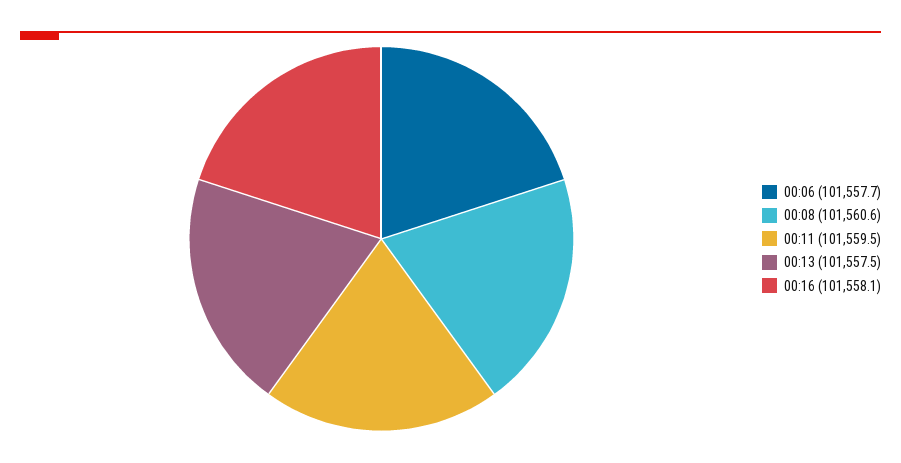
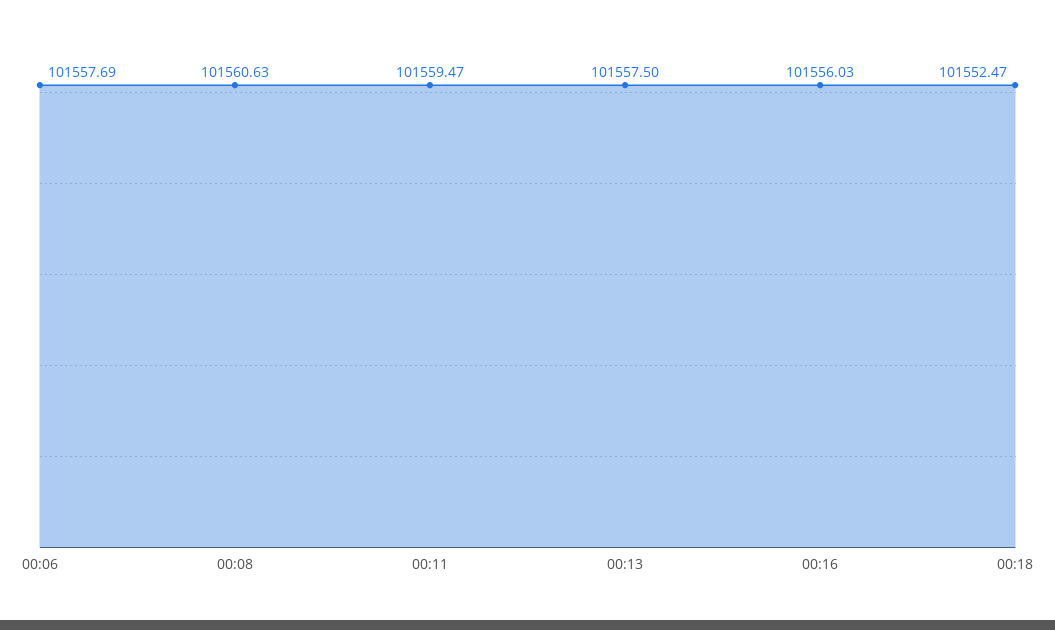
00:16: 101558.1 -> 101556.03
00:18: none -> 101552.47

